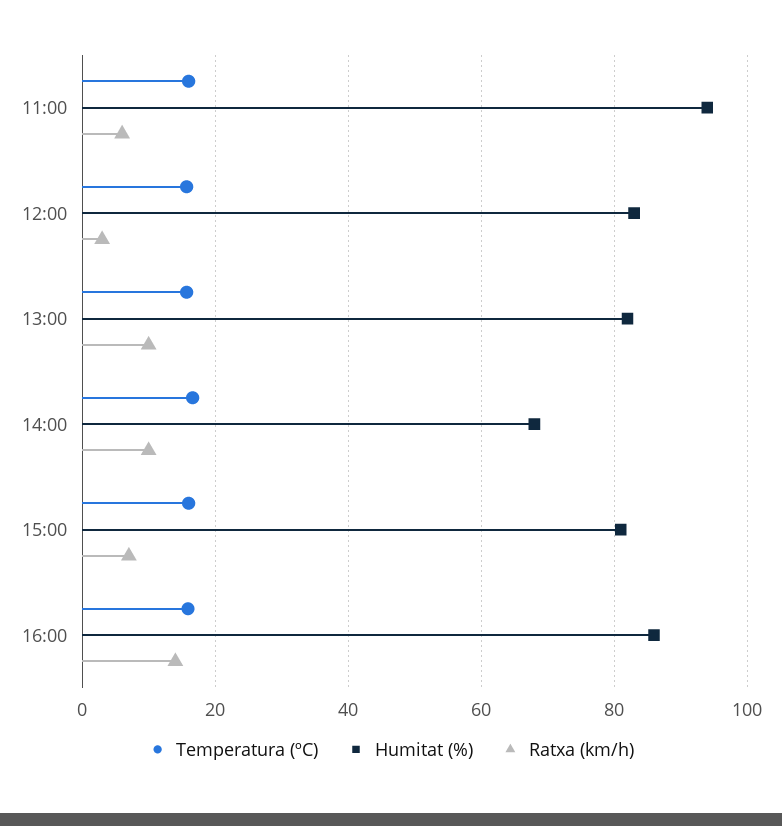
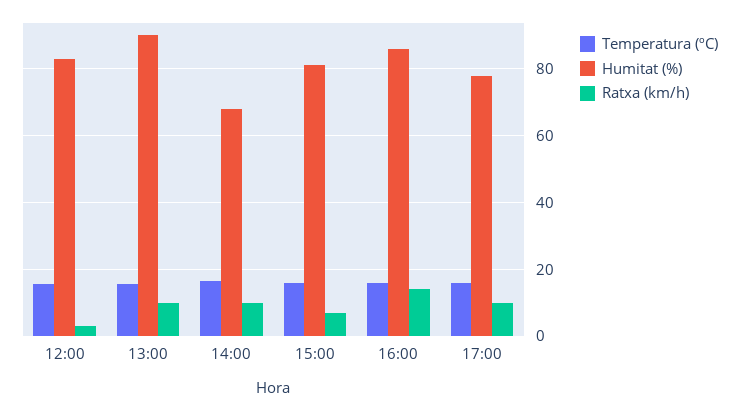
Temperatura (ºC), 11:00: 16 -> none
Humitat (%), 11:00: 94 -> none
Ratxa (km/h), 11:00: 6 -> none
Humitat (%), 13:00: 82 -> 90
Temperatura (ºC), 17:00: none -> 16
Humitat (%), 17:00: none -> 78
Ratxa (km/h), 17:00: none -> 10

